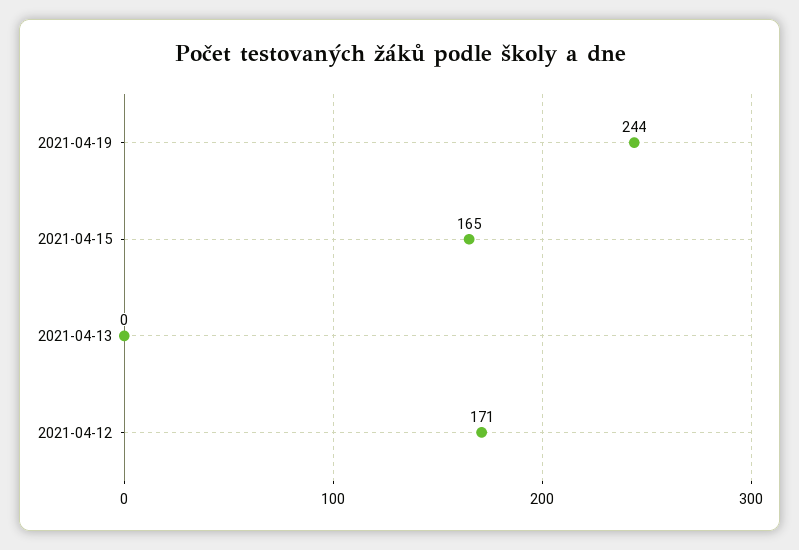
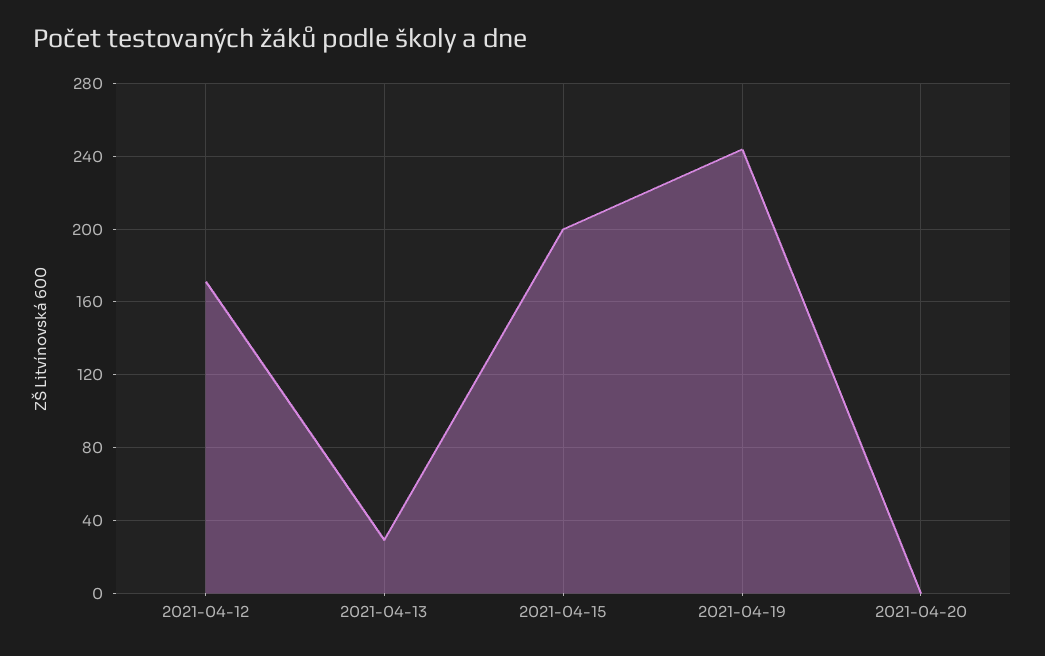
2021-04-15: 165 -> 200
2021-04-13: 0 -> 30
2021-04-20: none -> 0

